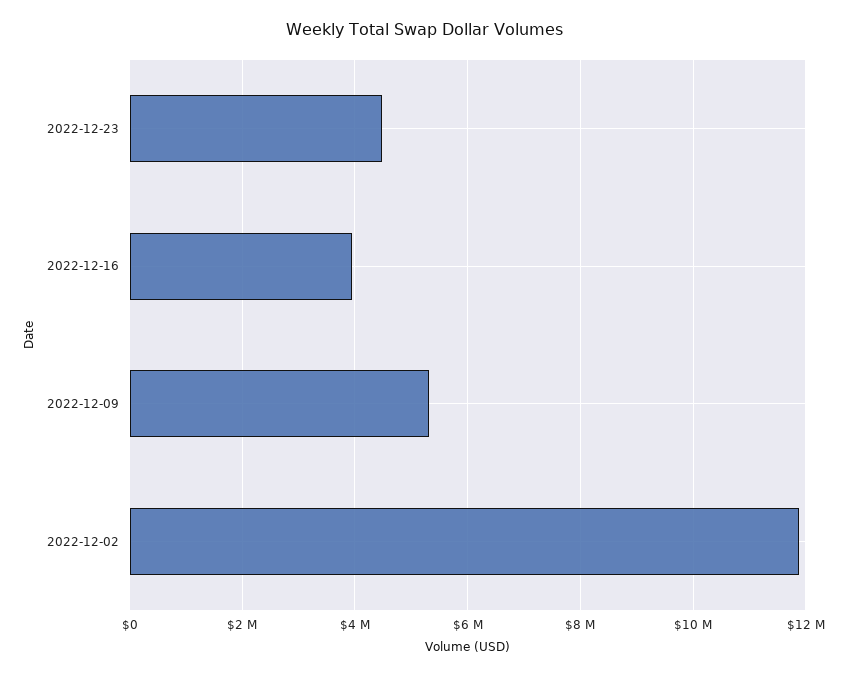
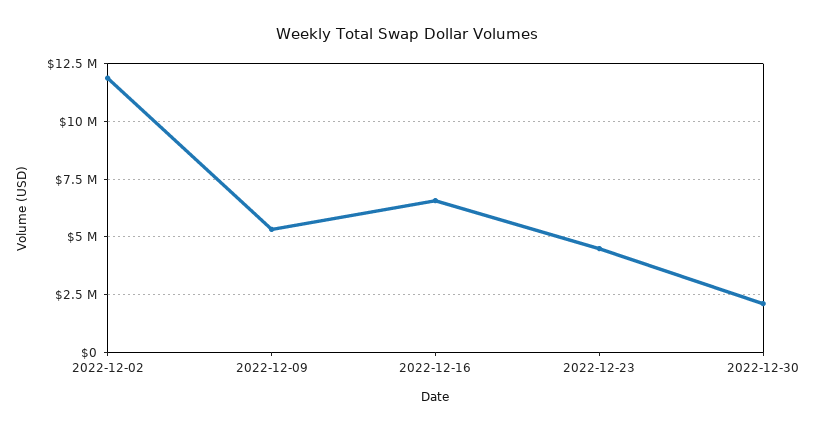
2022-12-16: 4000000 -> 6500000
2022-12-30: none -> 2000000

